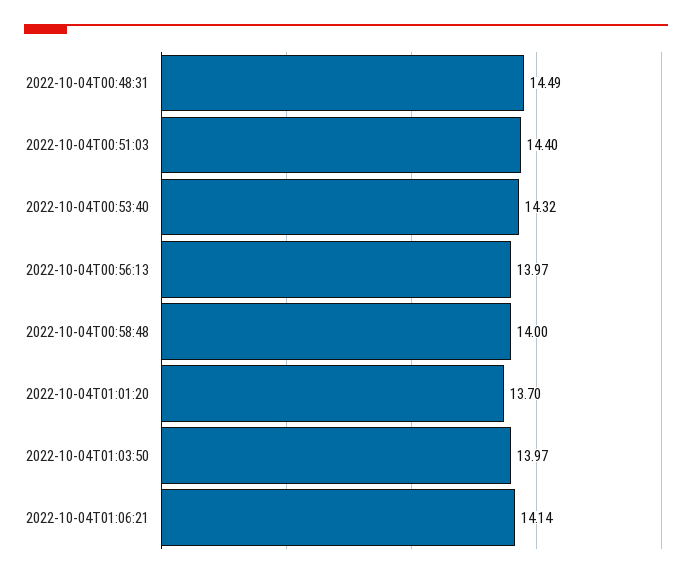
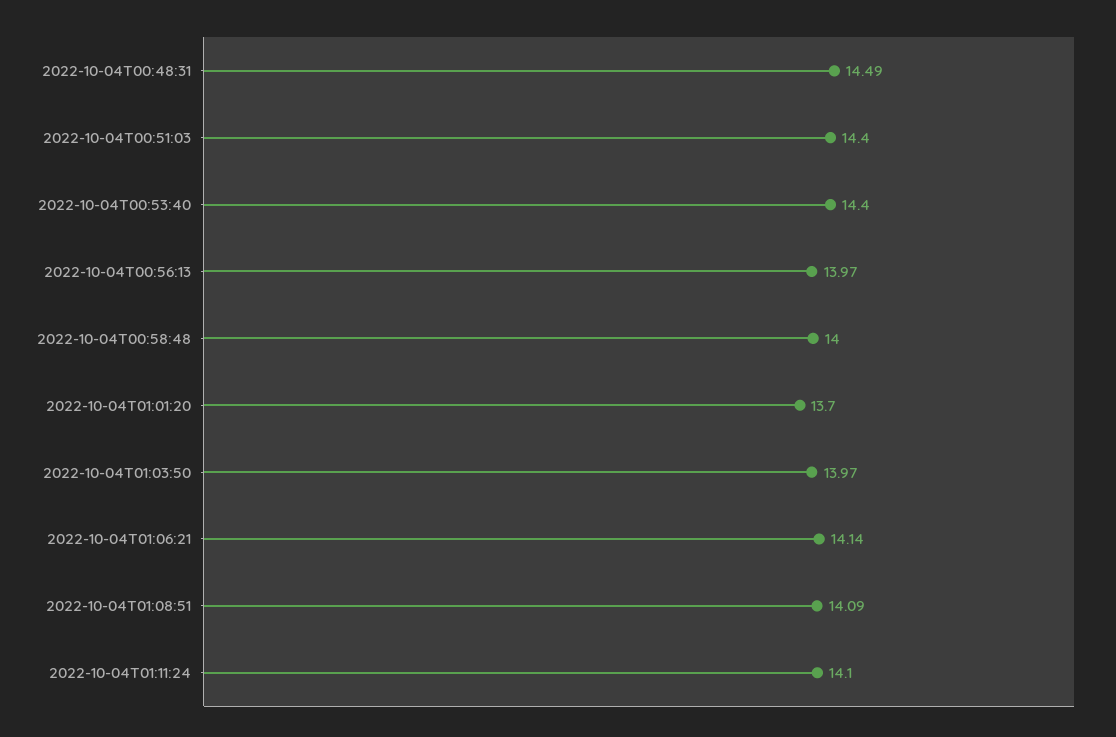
2022-10-04T00:53:40: 14.32 -> 14.4
2022-10-04T01:08:51: none -> 14.09
2022-10-04T01:11:24: none -> 14.1

